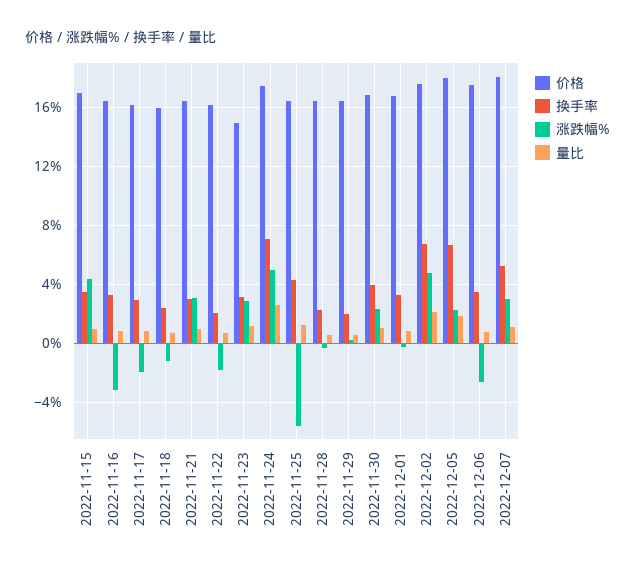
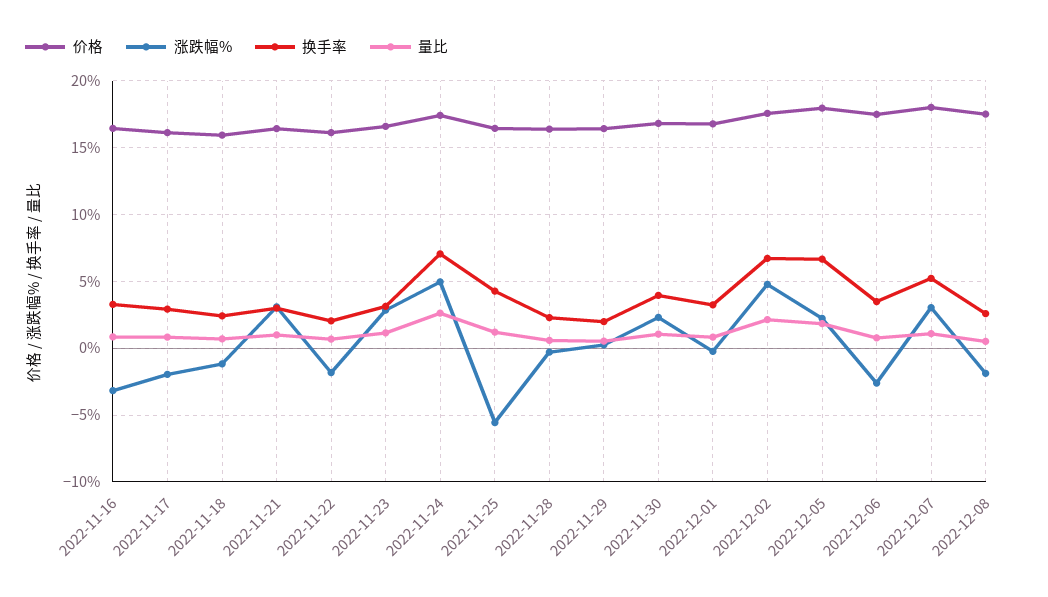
价格, 2022-11-15: 17 -> none
换手率, 2022-11-15: 3.5 -> none
涨跌幅%, 2022-11-15: 4.5 -> none
量比, 2022-11-15: 1 -> none
价格, 2022-11-23: 15 -> 16.5
价格, 2022-12-08: none -> 17.5
涨跌幅%, 2022-12-08: none -> -2
换手率, 2022-12-08: none -> 2.5
量比, 2022-12-08: none -> 0.5

